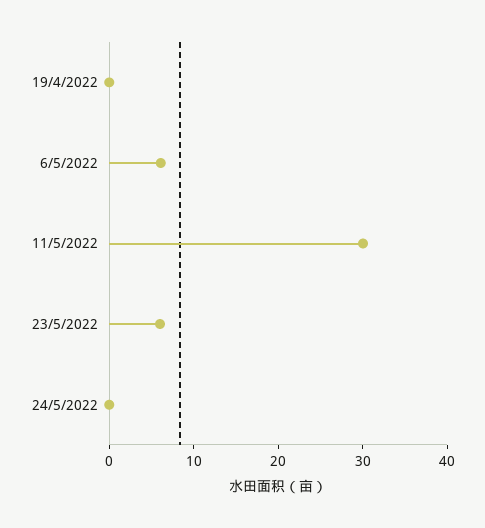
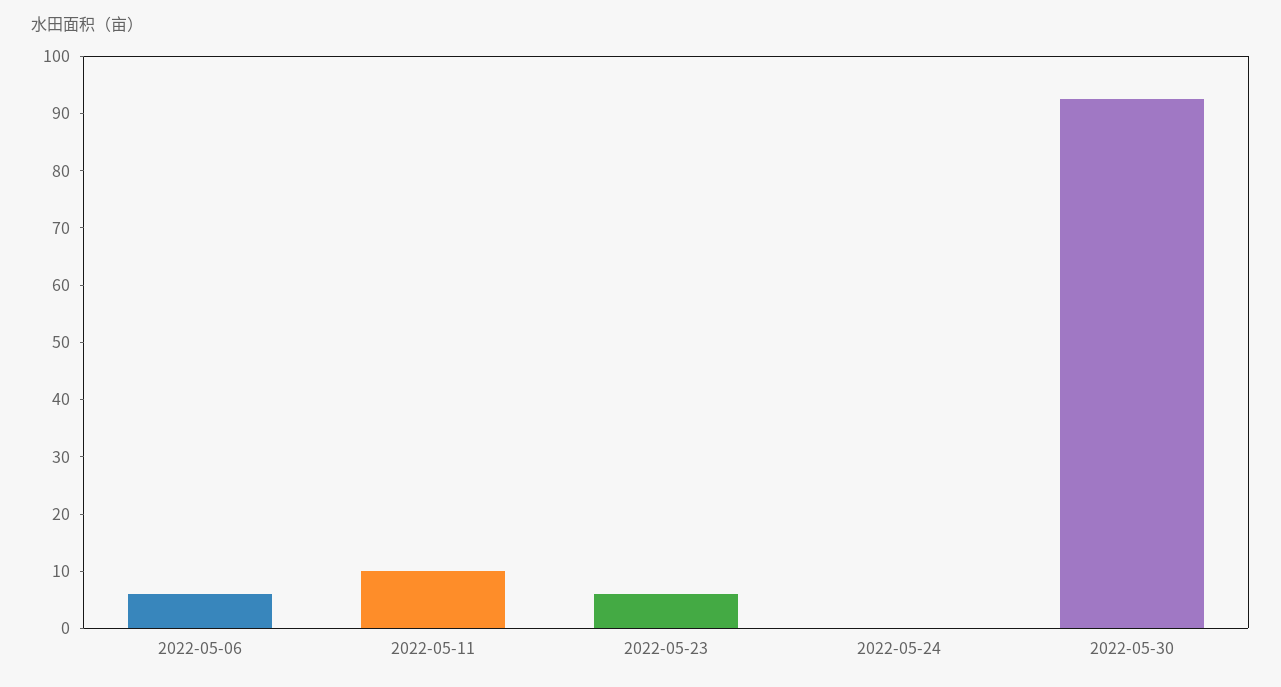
19/4/2022: 0 -> none
11/5/2022: 30 -> 10
2022-05-30: none -> 92

